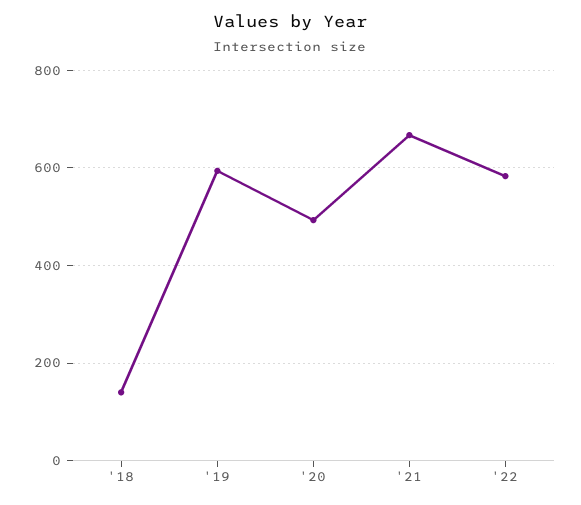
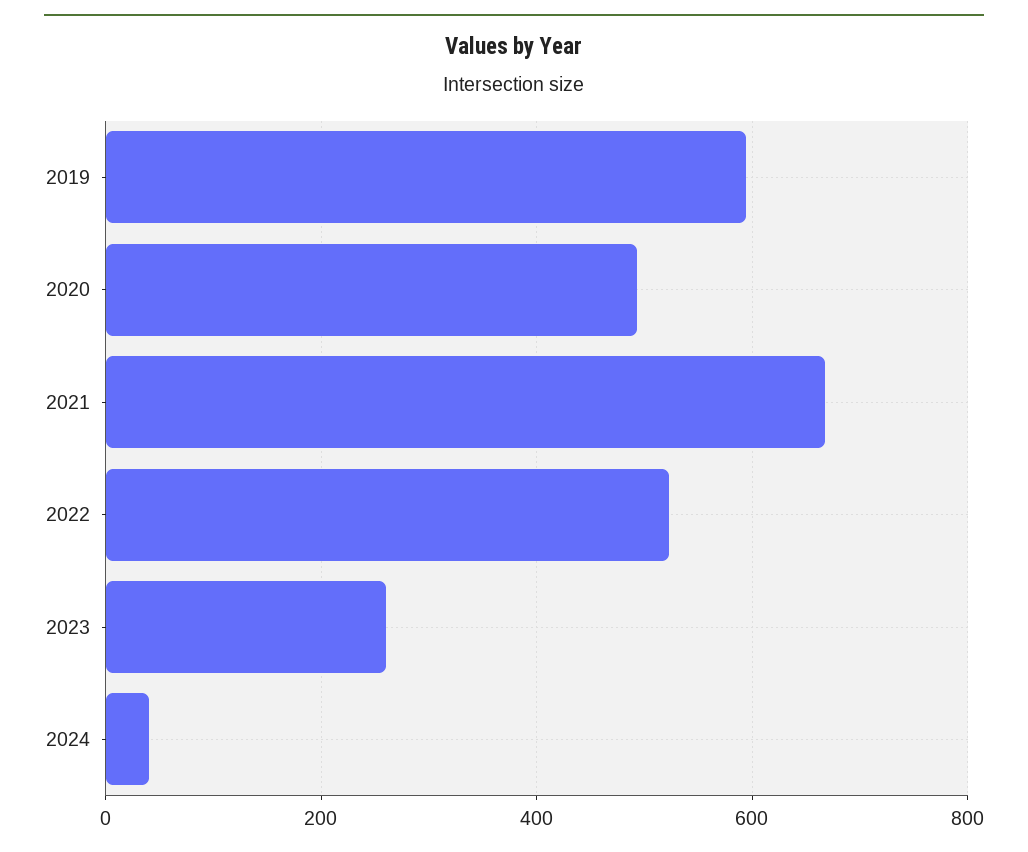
'18: 140 -> none
'22: 580 -> 520
2023: none -> 260
2024: none -> 40

